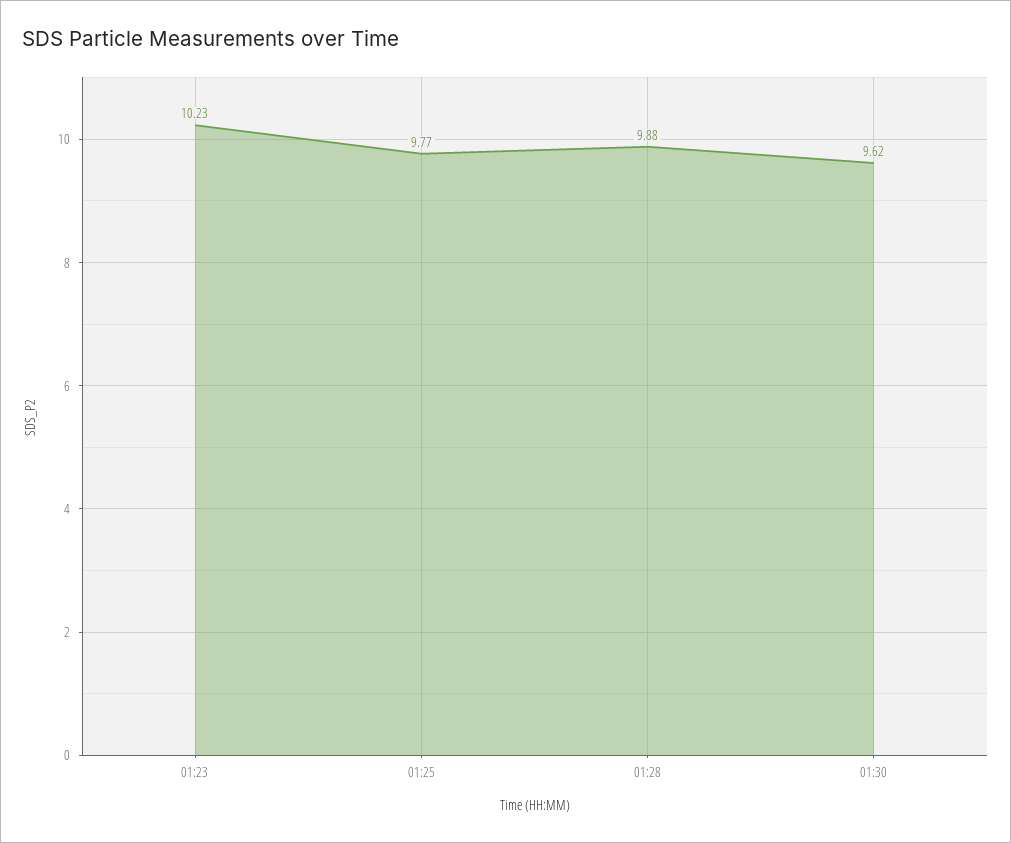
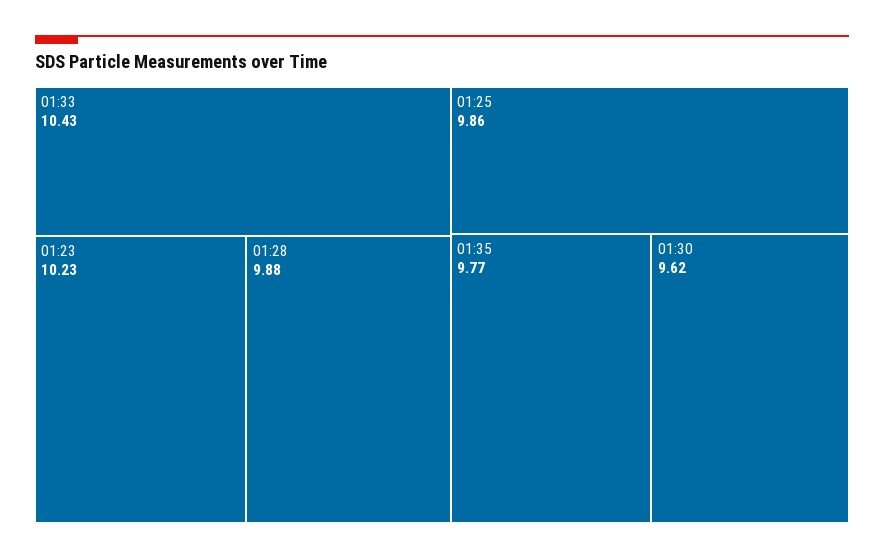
01:25: 9.77 -> 9.86
01:33: none -> 10.43
01:35: none -> 9.77

